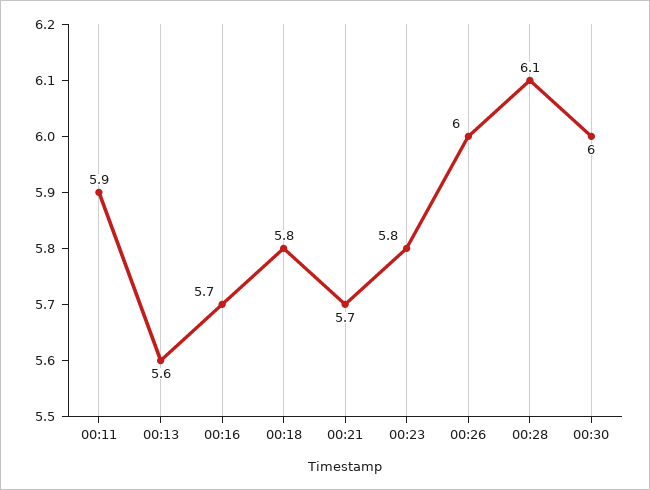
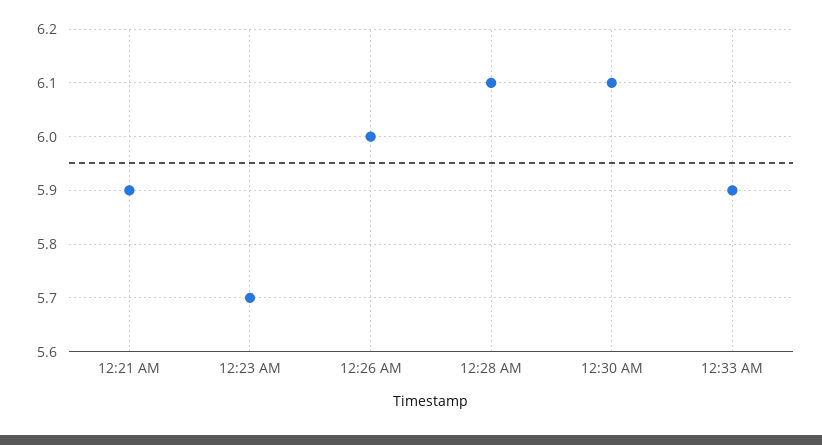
00:11: 5.9 -> none
00:13: 5.6 -> none
00:16: 5.7 -> none
00:18: 5.8 -> none
00:21: 5.7 -> 5.9
00:23: 5.8 -> 5.7
00:30: 6 -> 6.1
12:33 AM: none -> 5.9

